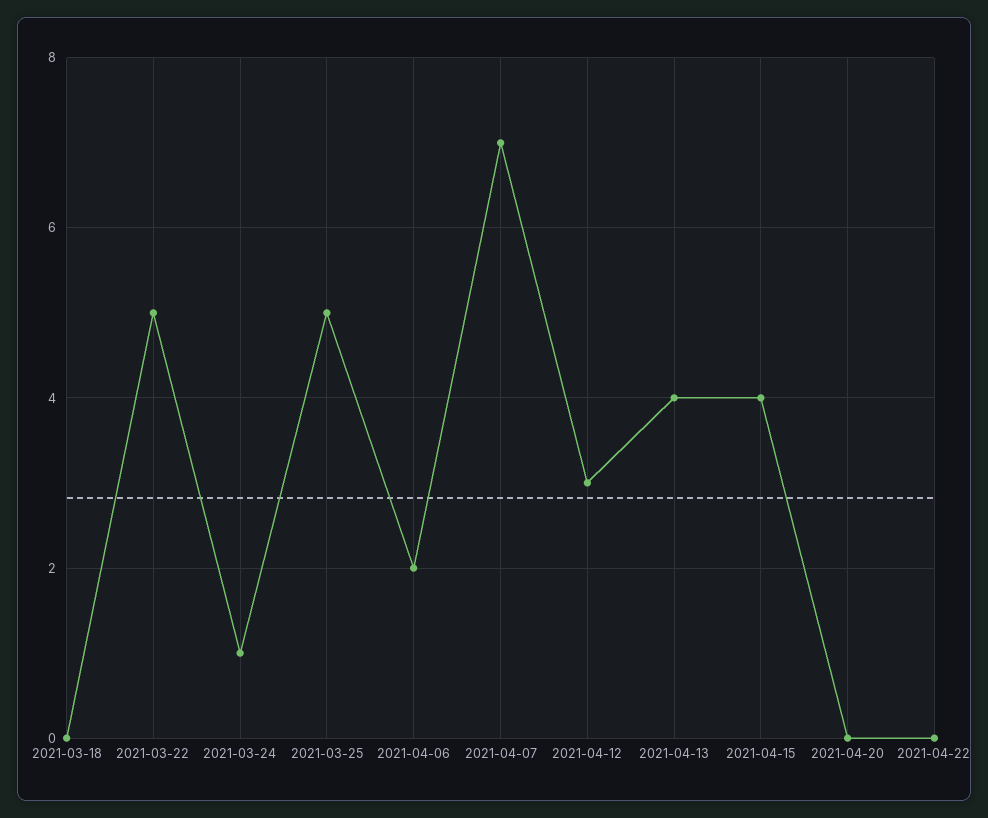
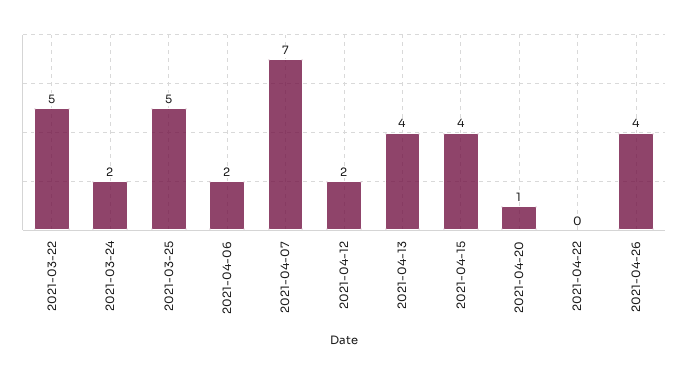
2021-03-18: 0 -> none
2021-03-24: 1 -> 2
2021-04-12: 3 -> 2
2021-04-20: 0 -> 1
2021-04-26: none -> 4

